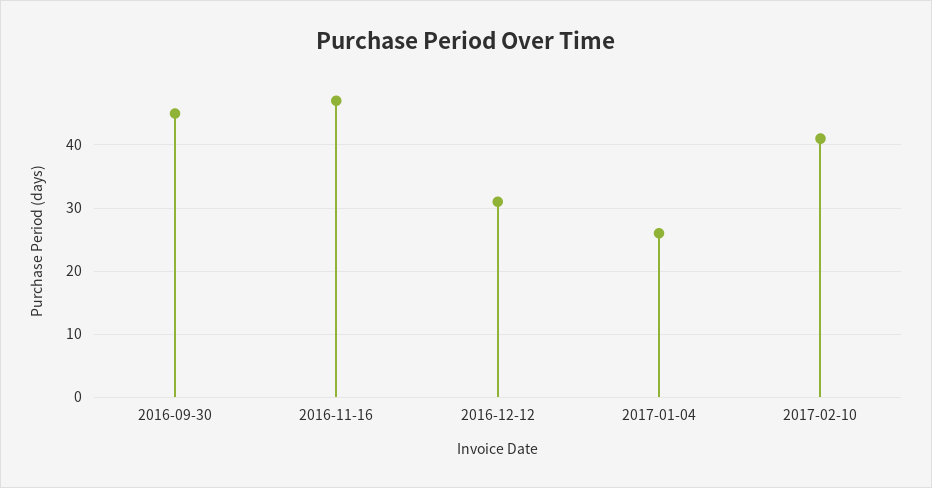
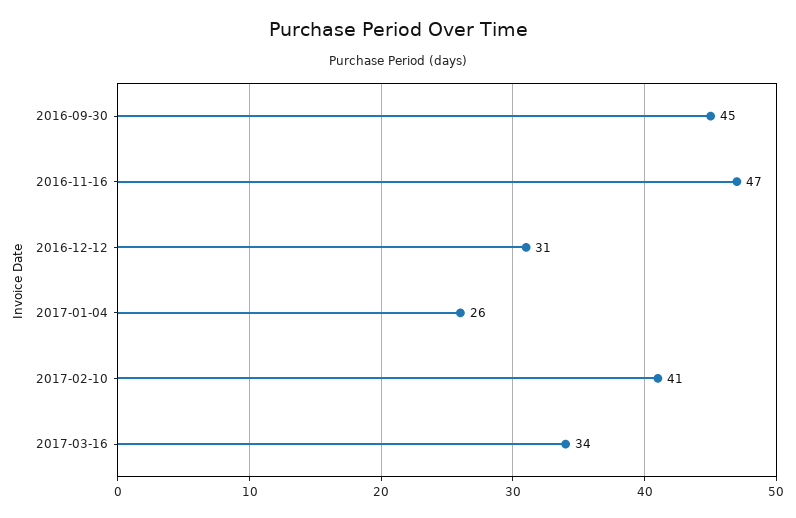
2017-03-16: none -> 34

